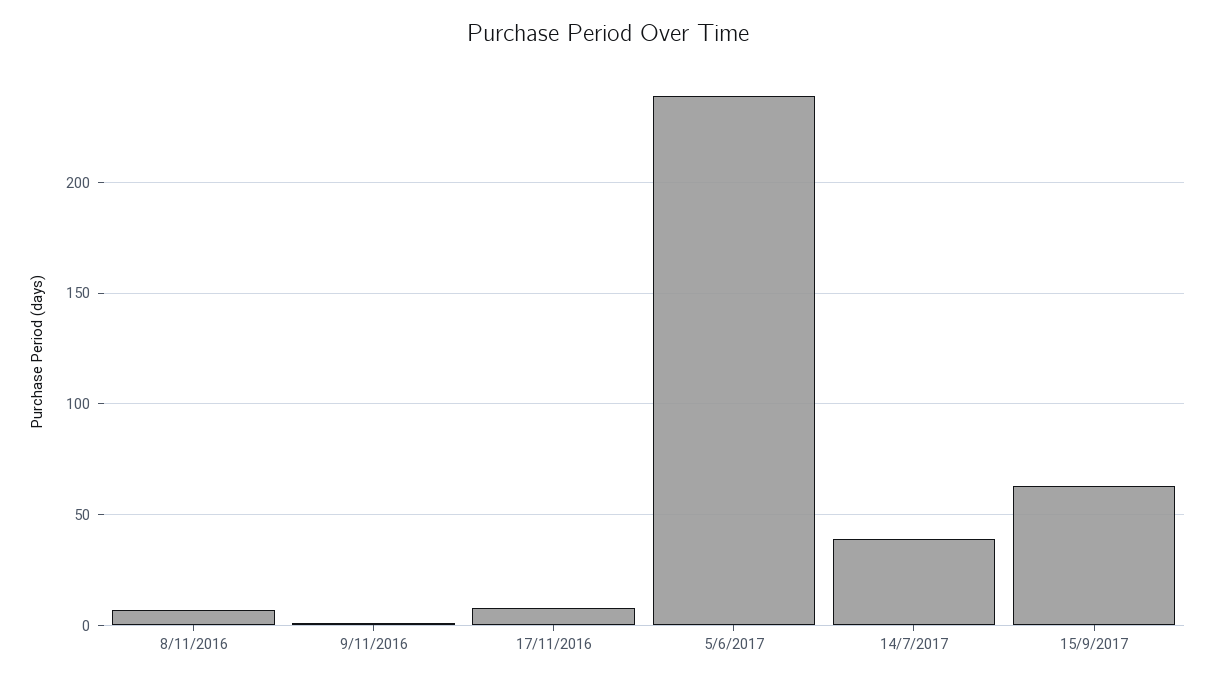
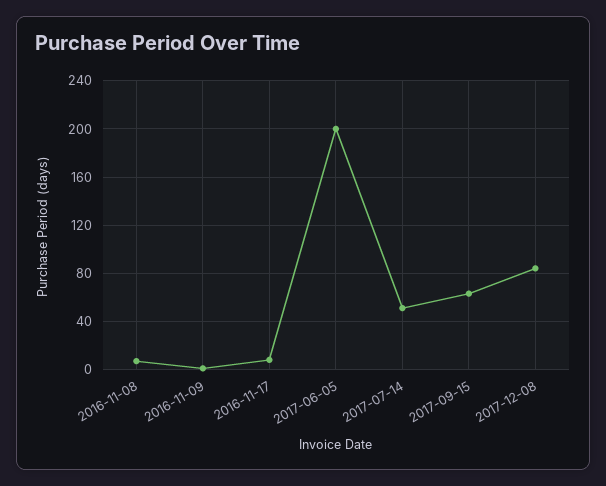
5/6/2017: 240 -> 200
14/7/2017: 40 -> 50
2017-12-08: none -> 85

